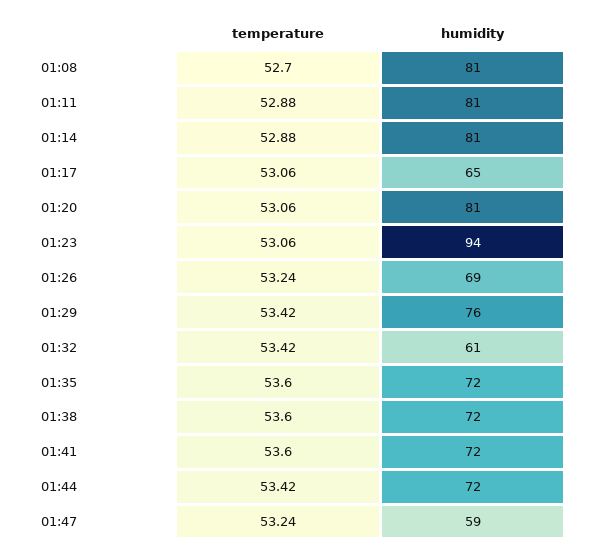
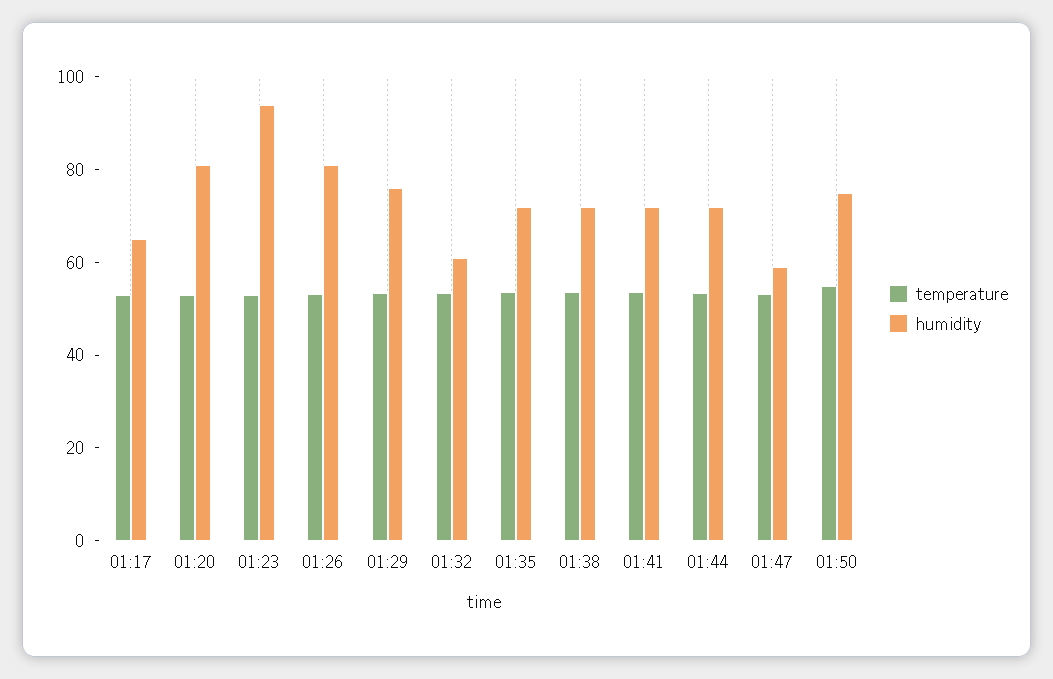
temperature, 01:08: 52.7 -> none
humidity, 01:08: 81 -> none
temperature, 01:11: 52.88 -> none
humidity, 01:11: 81 -> none
temperature, 01:14: 52.88 -> none
humidity, 01:14: 81 -> none
humidity, 01:26: 69 -> 80
temperature, 01:50: none -> 55
humidity, 01:50: none -> 75

